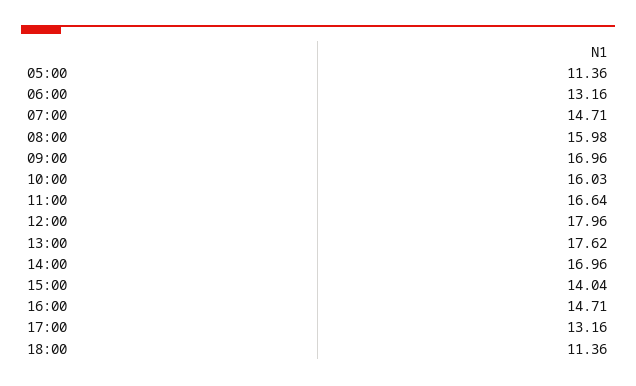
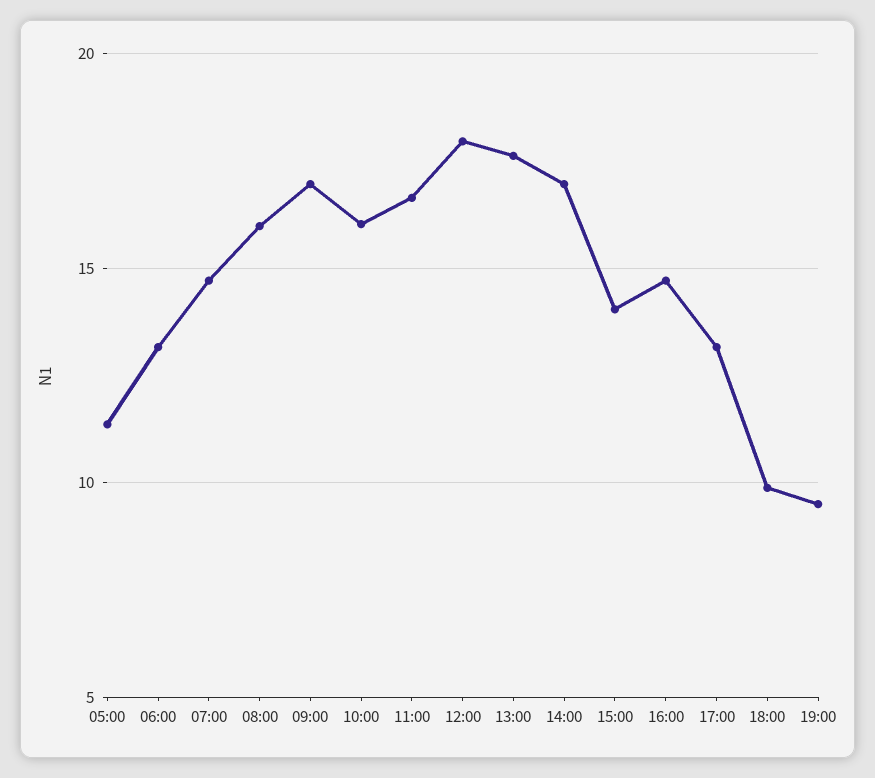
18:00: 11.36 -> 10
19:00: none -> 9.5

